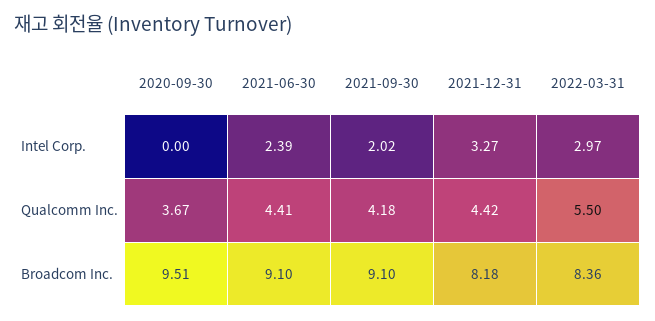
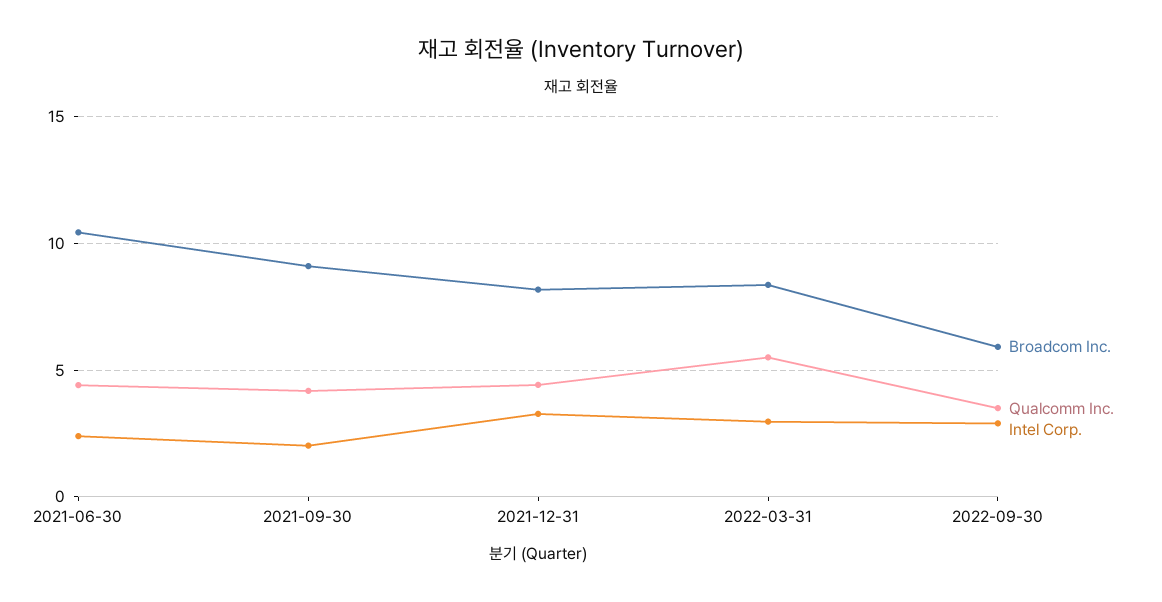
Intel Corp., 2020-09-30: 0 -> none
Qualcomm Inc., 2020-09-30: 3.67 -> none
Broadcom Inc., 2020-09-30: 9.51 -> none
Broadcom Inc., 2021-06-30: 9.1 -> 10.5
Broadcom Inc., 2022-09-30: none -> 6
Qualcomm Inc., 2022-09-30: none -> 3.5
Intel Corp., 2022-09-30: none -> 3

